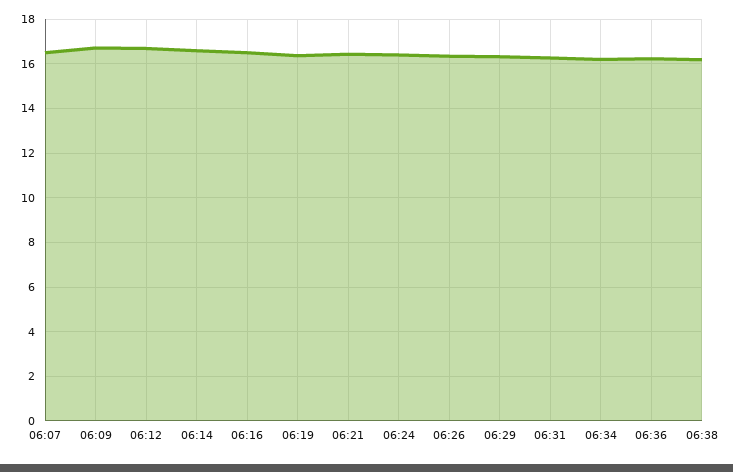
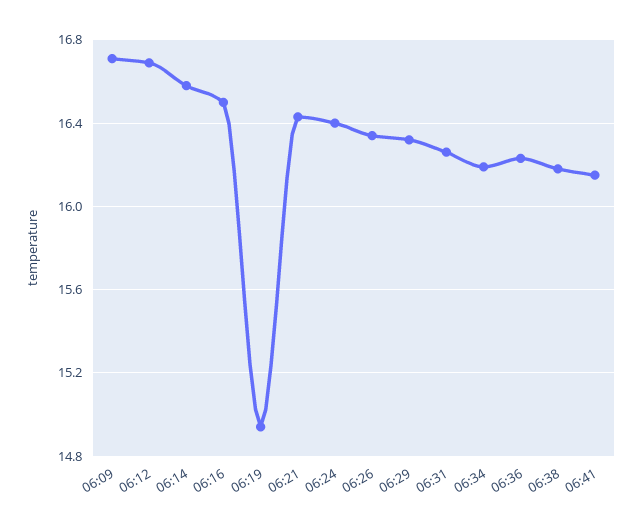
06:07: 16.5 -> none
06:19: 16.5 -> 14.95
06:41: none -> 16.15

